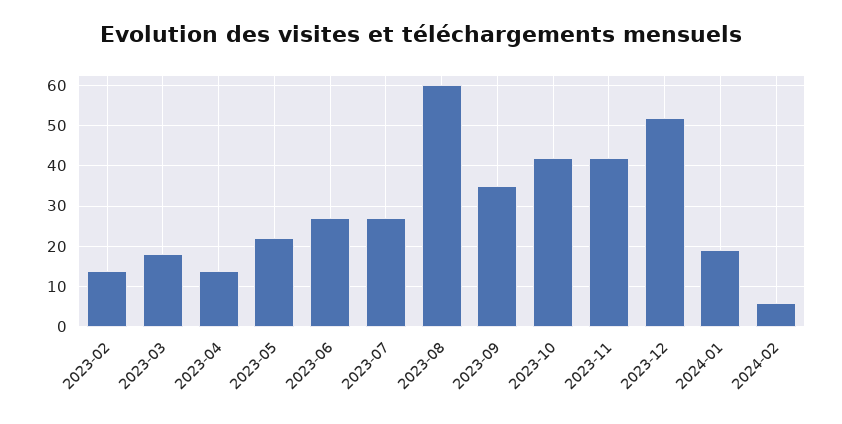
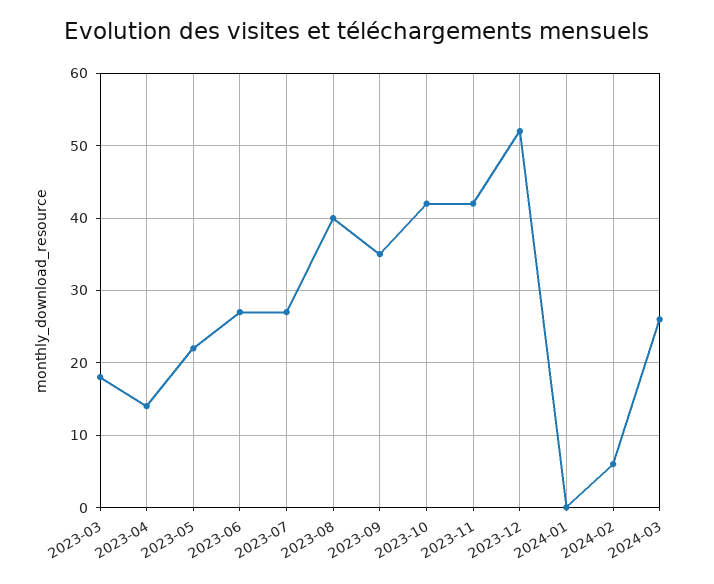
2023-02: 15 -> none
2023-08: 60 -> 40
2024-01: 20 -> 0
2024-03: none -> 26

